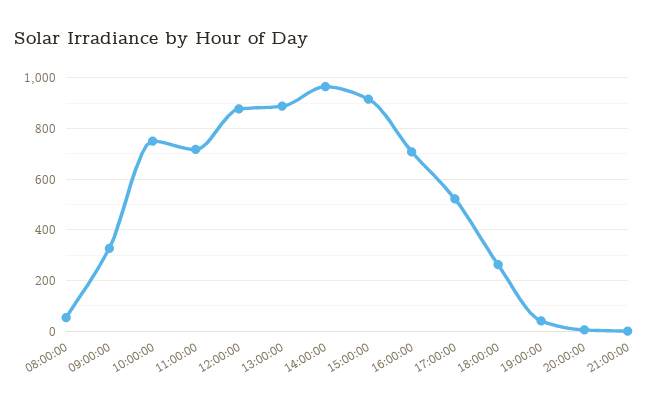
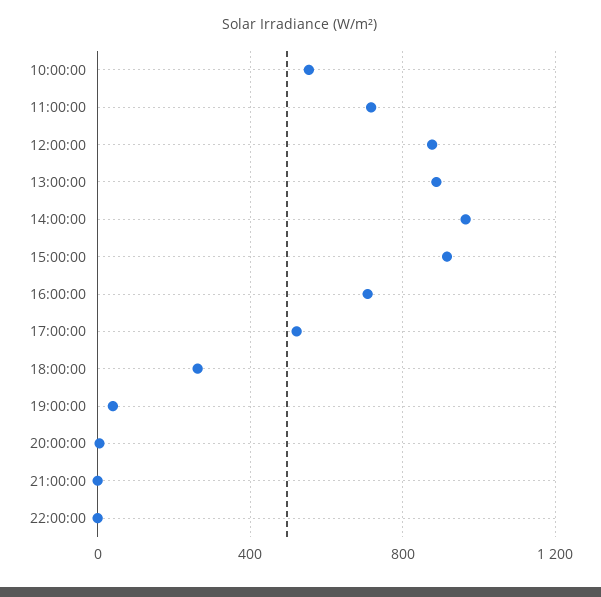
08:00:00: 50 -> none
09:00:00: 325 -> none
10:00:00: 750 -> 550
22:00:00: none -> 0

